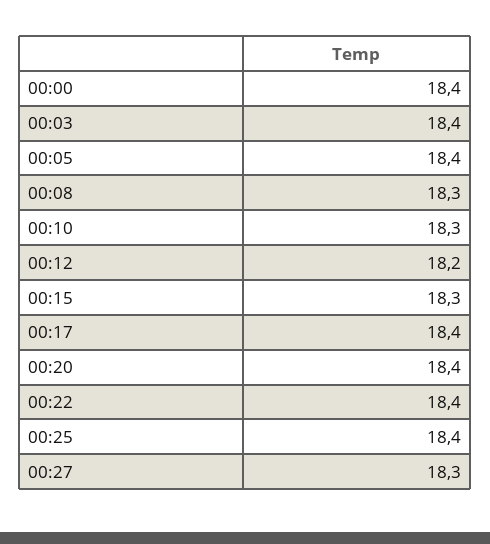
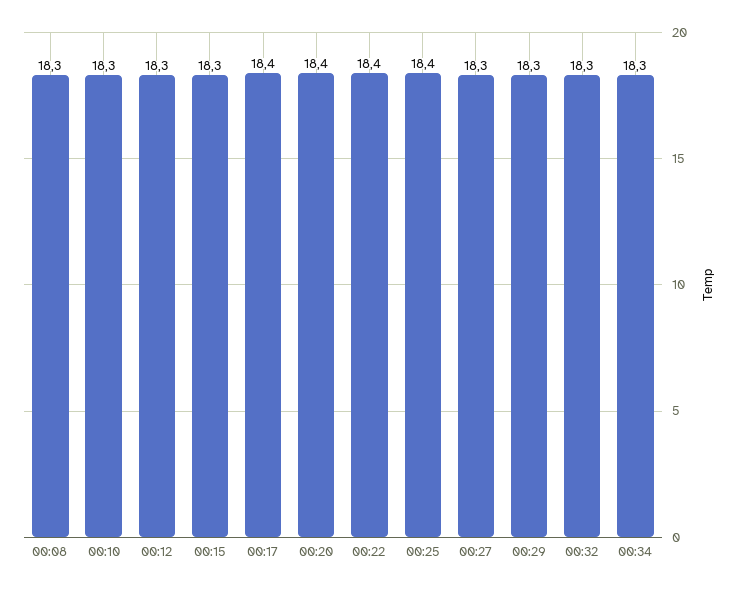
00:00: 18.4 -> none
00:03: 18.4 -> none
00:05: 18.4 -> none
00:12: 18.2 -> 18.3
00:29: none -> 18.3
00:32: none -> 18.3
00:34: none -> 18.3

